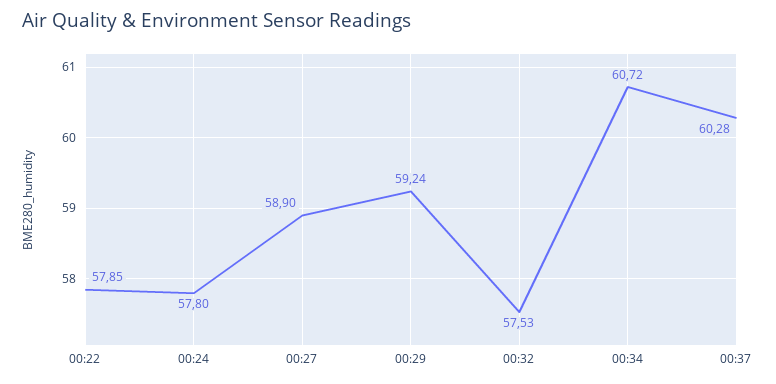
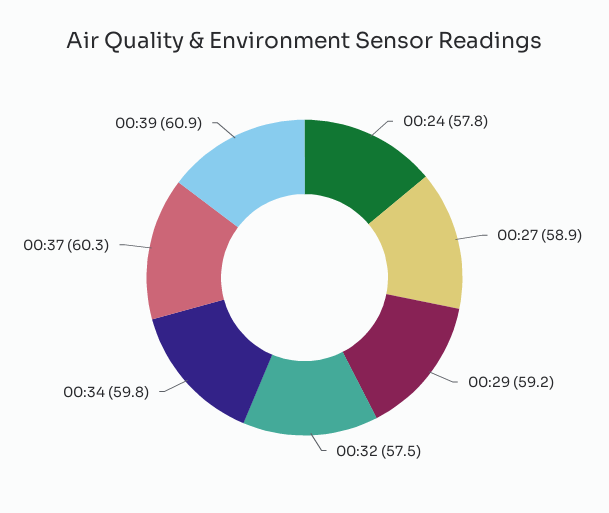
00:22: 57.85 -> none
00:34: 60.72 -> 59.8
00:39: none -> 60.9

